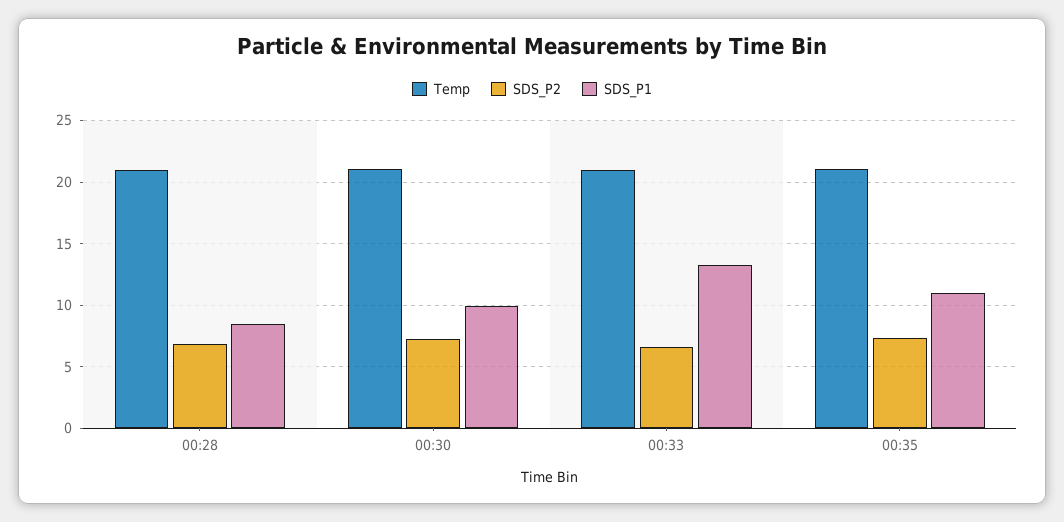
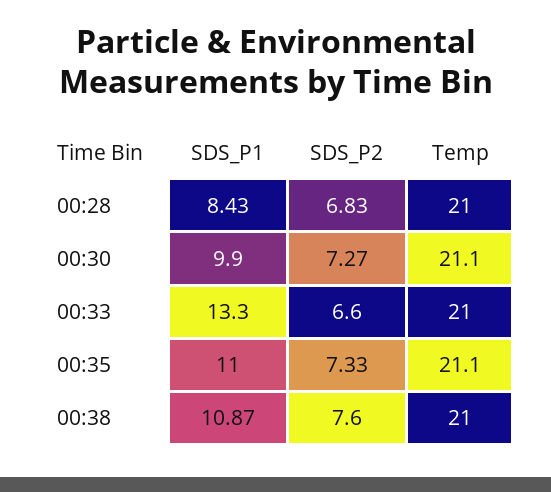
SDS_P1, 00:38: none -> 10.87
SDS_P2, 00:38: none -> 7.6
Temp, 00:38: none -> 21

